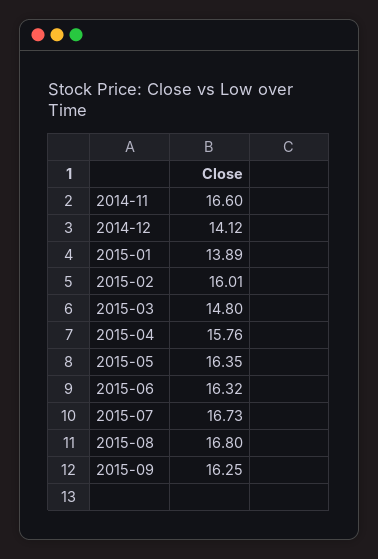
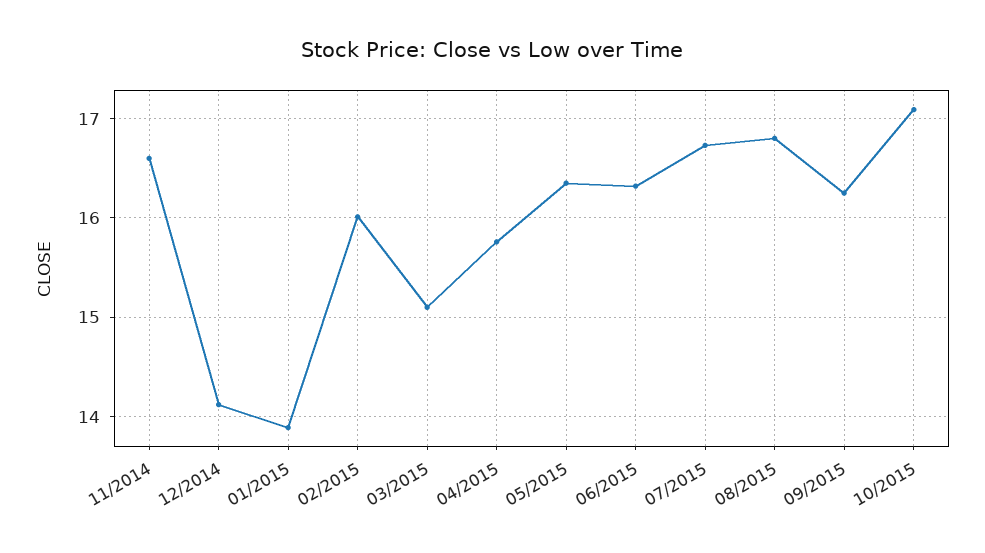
2015-03: 14.8 -> 15.1
10/2015: none -> 17.1

